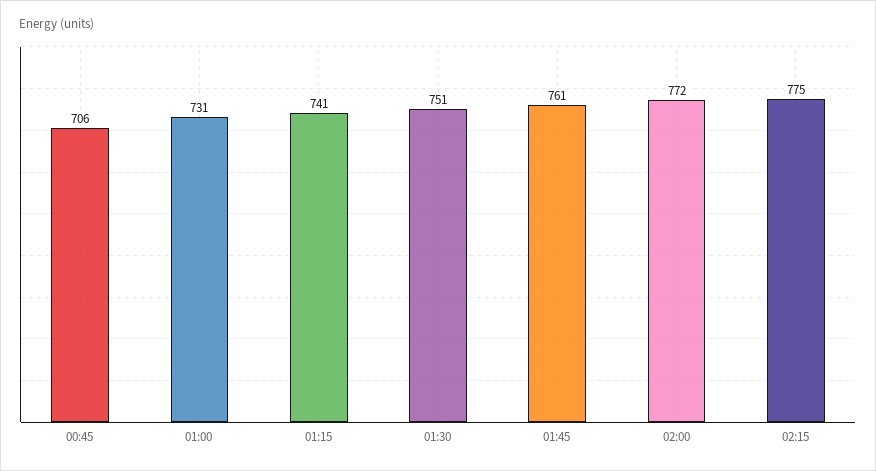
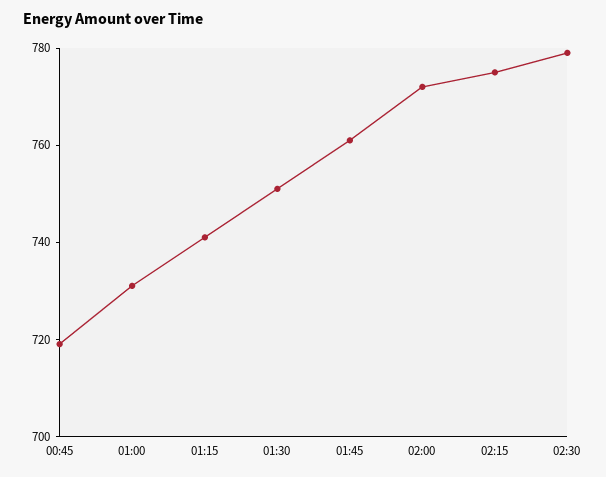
00:45: 706 -> 720
02:30: none -> 780

